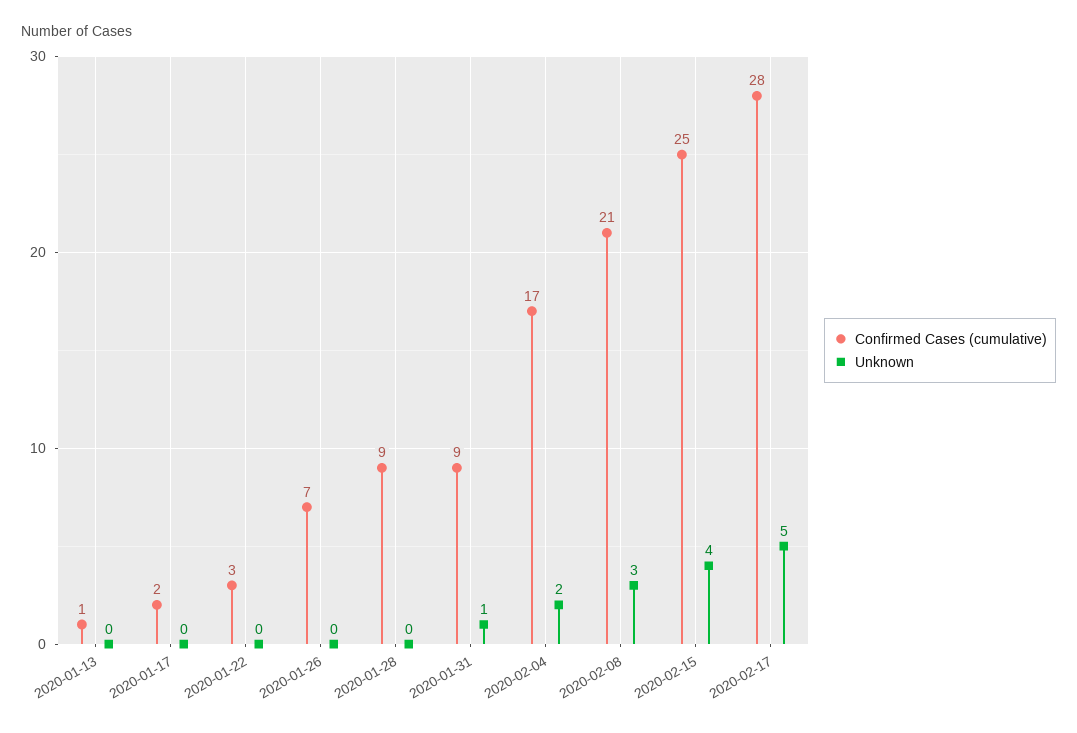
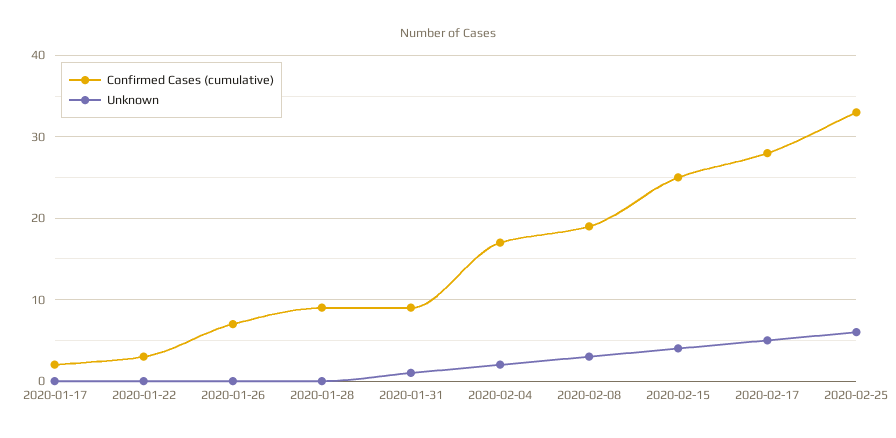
Confirmed Cases (cumulative), 2020-01-13: 1 -> none
Unknown, 2020-01-13: 0 -> none
Confirmed Cases (cumulative), 2020-02-08: 21 -> 19
Confirmed Cases (cumulative), 2020-02-25: none -> 33
Unknown, 2020-02-25: none -> 6

